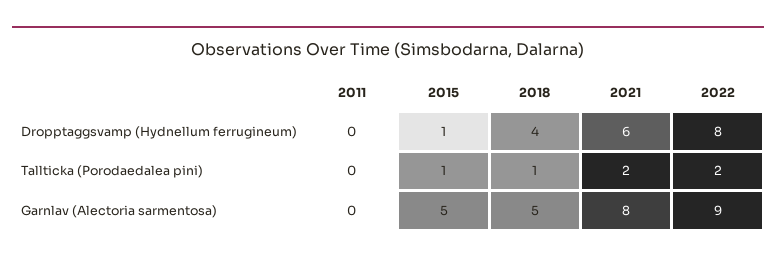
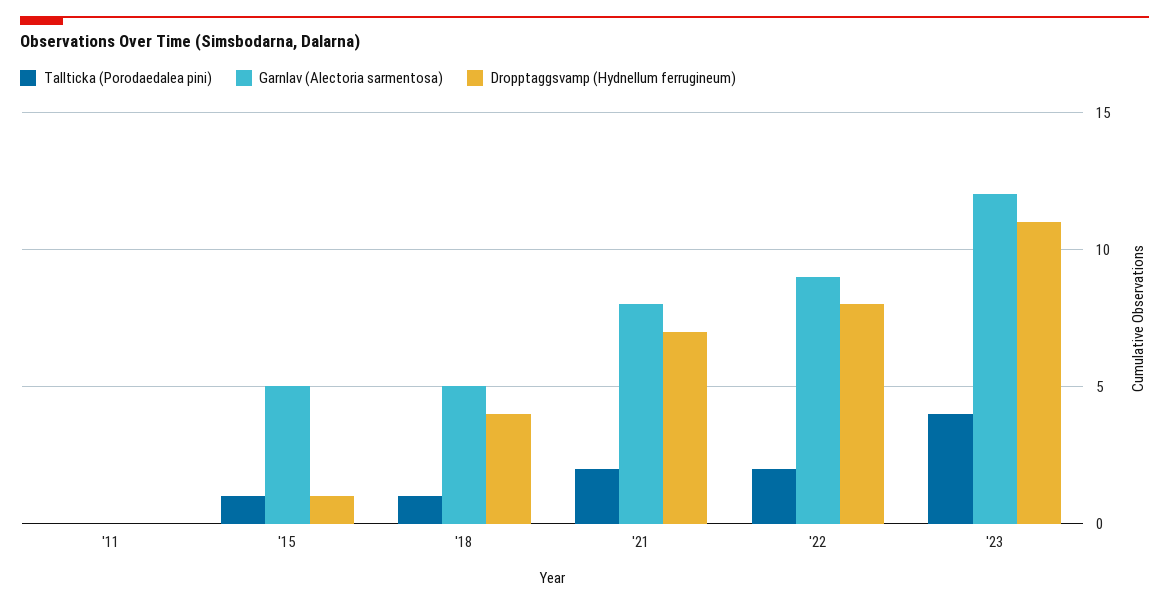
Dropptaggsvamp (Hydnellum ferrugineum), 2021: 6 -> 7
Tallticka (Porodaedalea pini), '23: none -> 4
Garnlav (Alectoria sarmentosa), '23: none -> 12
Dropptaggsvamp (Hydnellum ferrugineum), '23: none -> 11

